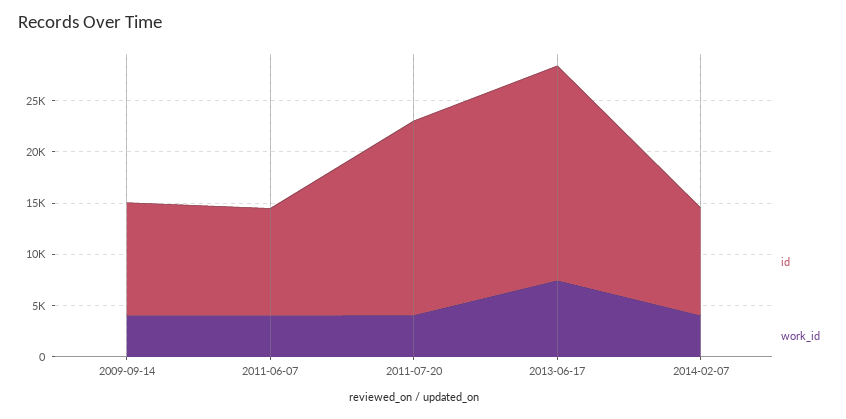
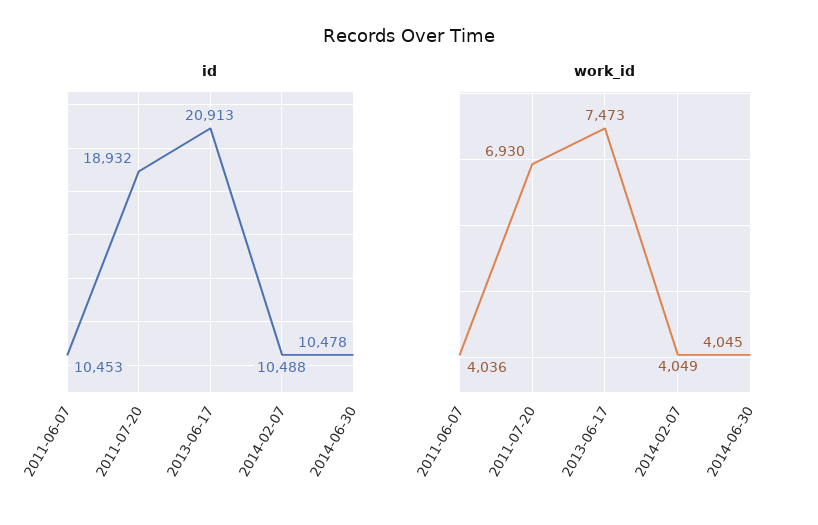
id, 2009-09-14: 11000 -> none
work_id, 2009-09-14: 4000 -> none
work_id, 2011-07-20: 4000 -> 6930
id, 2014-06-30: none -> 10478
work_id, 2014-06-30: none -> 4045

